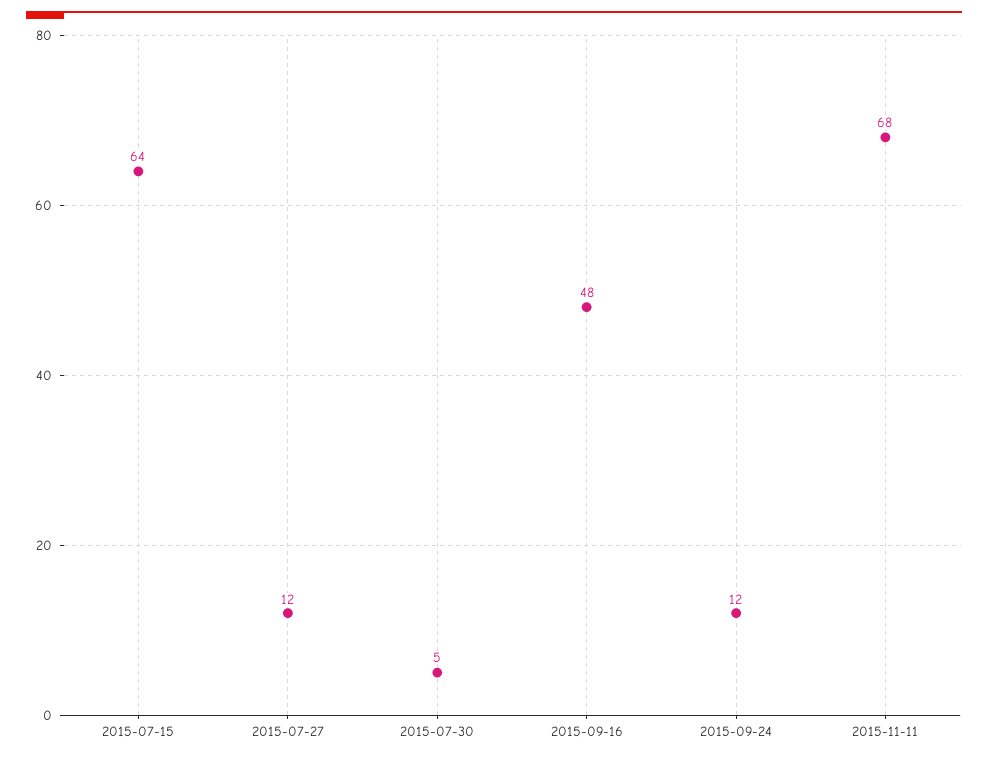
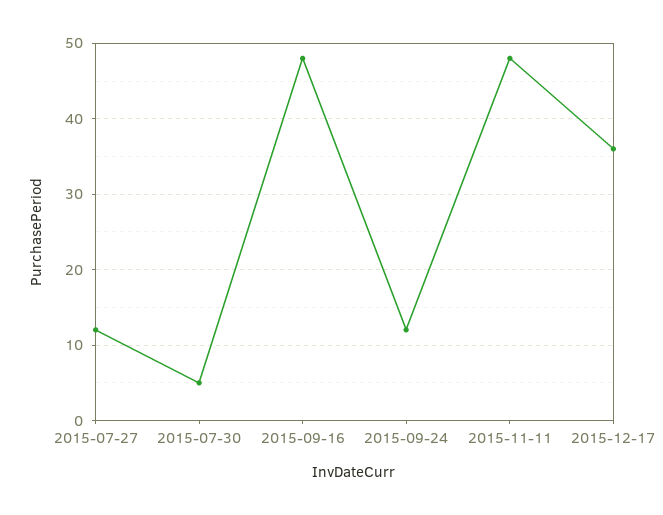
2015-07-15: 64 -> none
2015-11-11: 68 -> 48
2015-12-17: none -> 36

